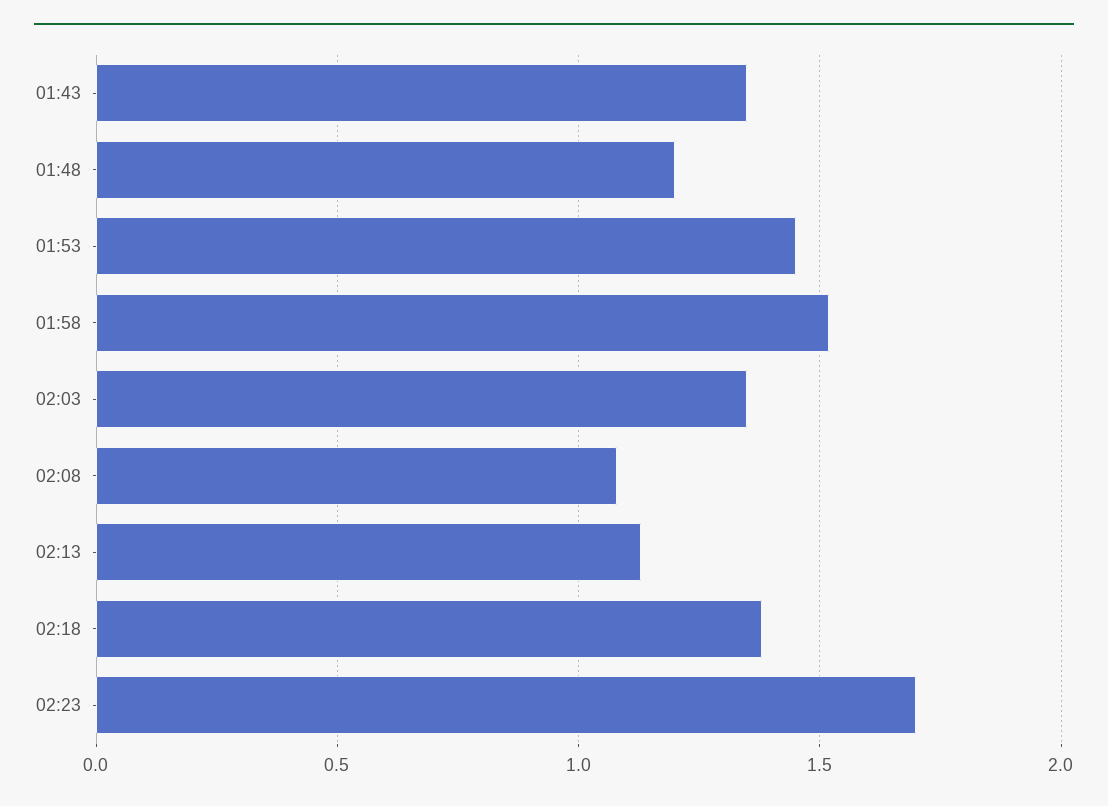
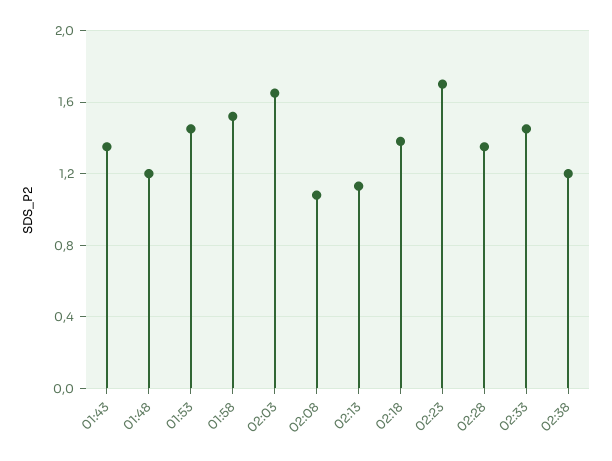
02:03: 1.35 -> 1.65
02:28: none -> 1.35
02:33: none -> 1.45
02:38: none -> 1.2

